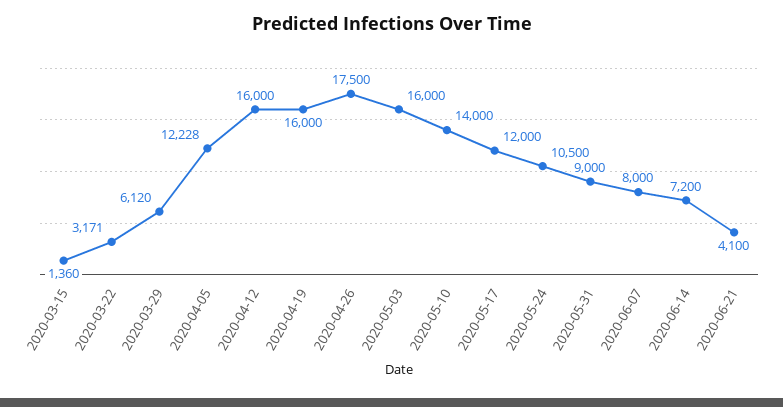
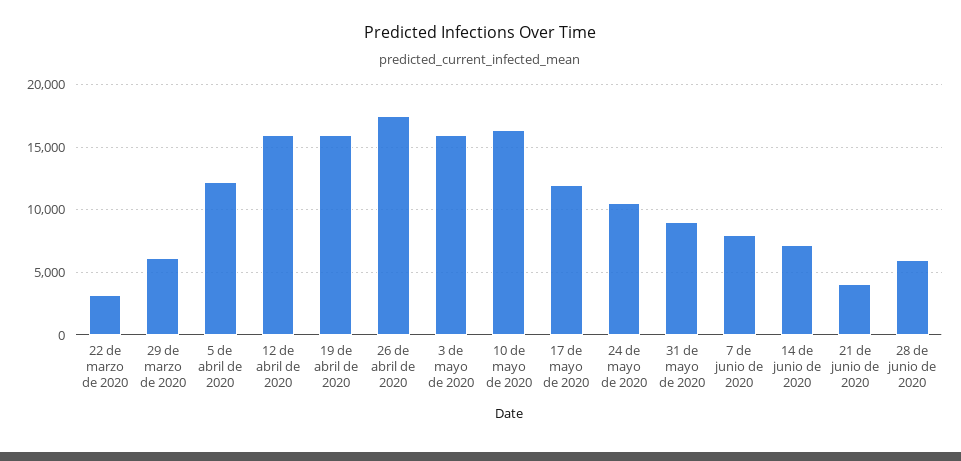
2020-03-15: 1360 -> none
2020-05-10: 14000 -> 16500
28 de junio de 2020: none -> 6000

